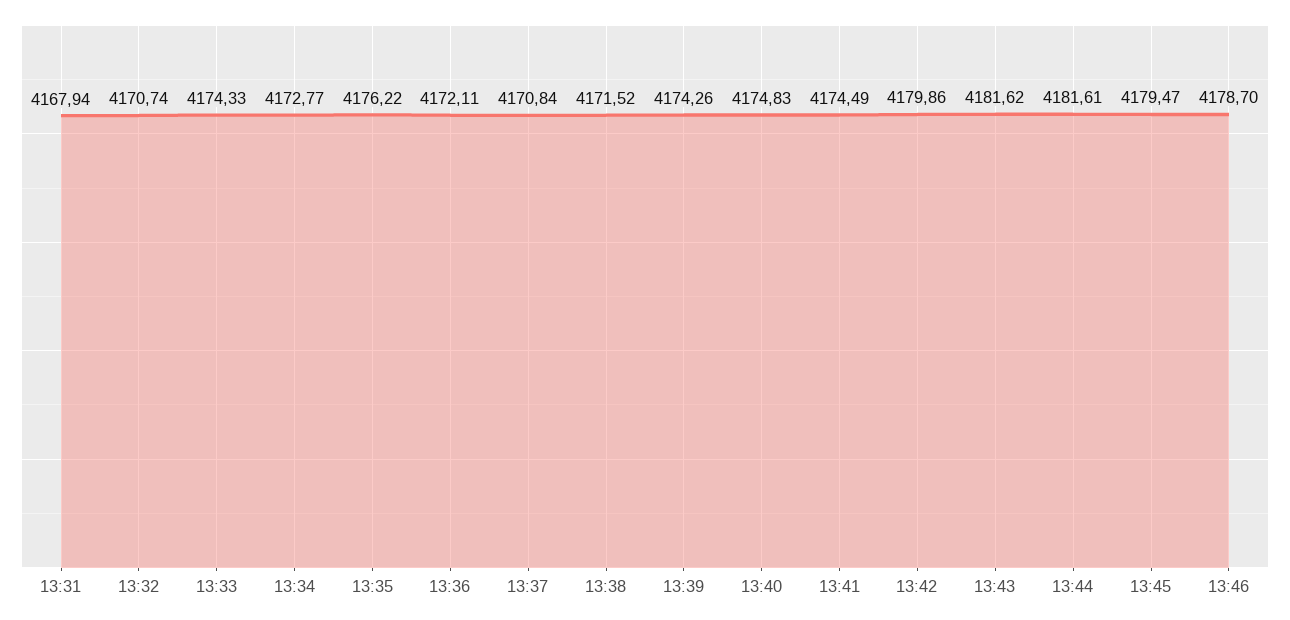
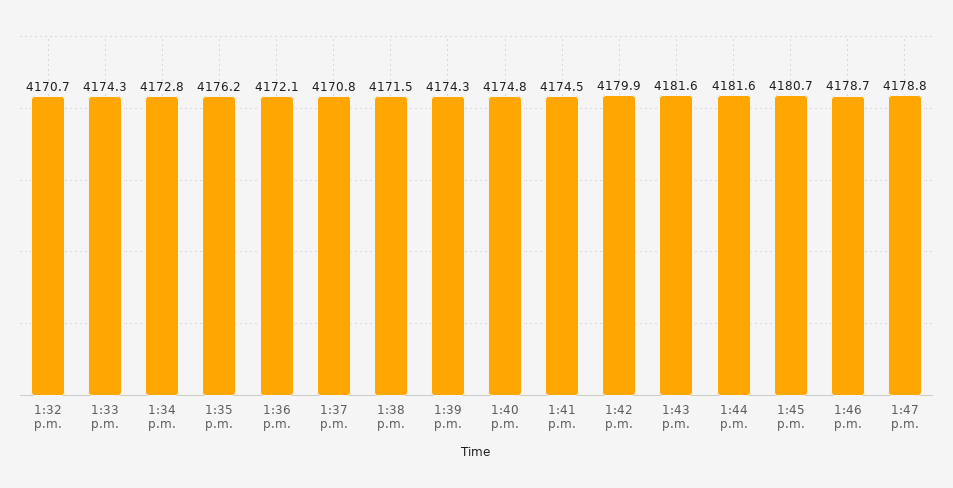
13:31: 4167.94 -> none
13:45: 4179.47 -> 4180.7
1:47 p.m.: none -> 4178.8

